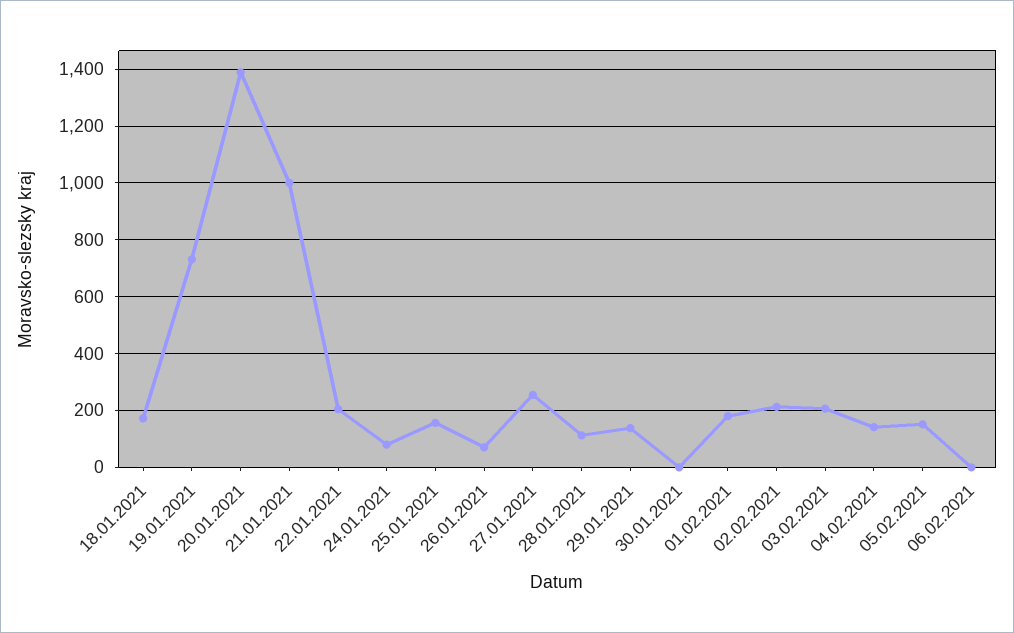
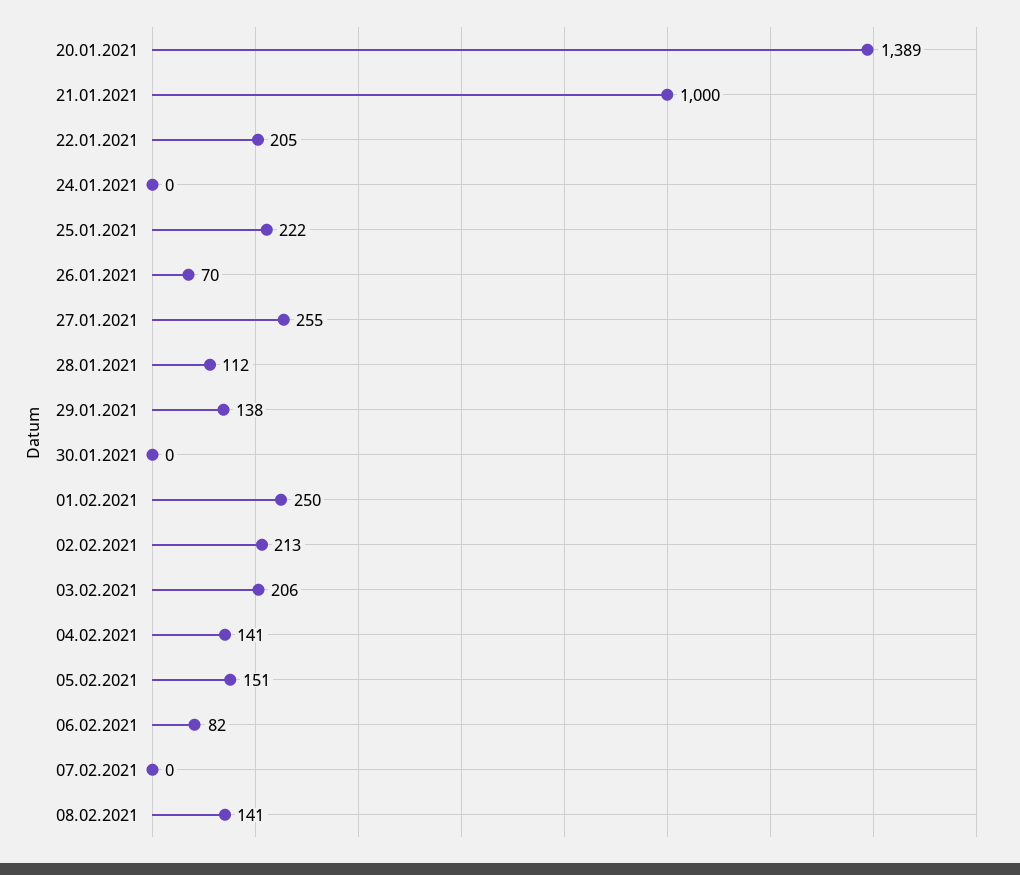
18.01.2021: 175 -> none
19.01.2021: 725 -> none
24.01.2021: 75 -> 0
25.01.2021: 150 -> 222
01.02.2021: 175 -> 250
06.02.2021: 0 -> 82
07.02.2021: none -> 0
08.02.2021: none -> 141

